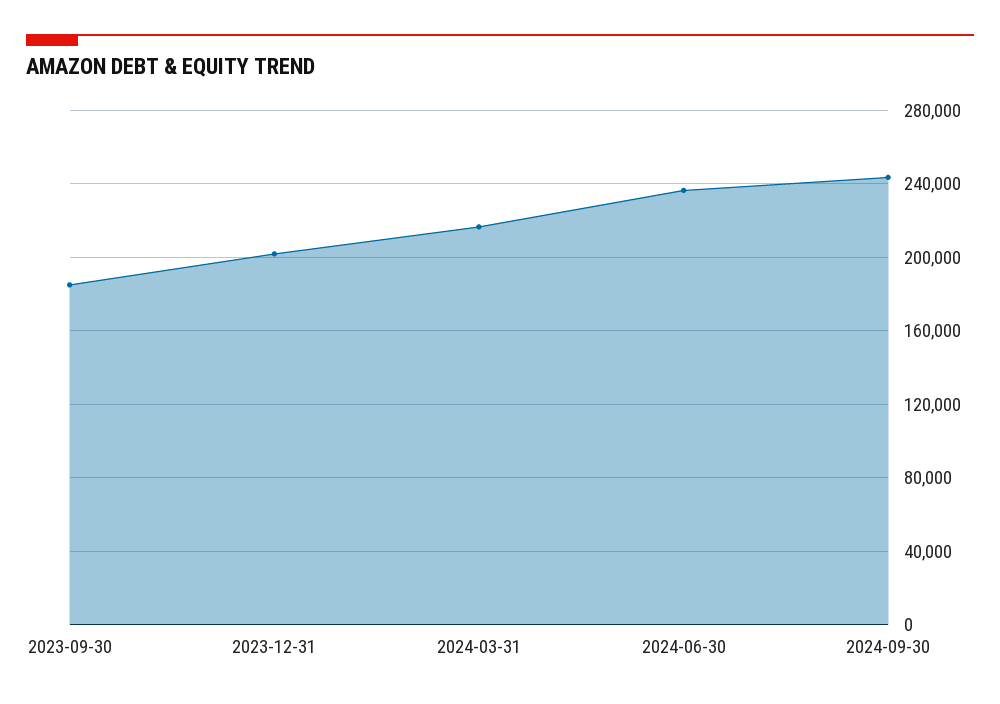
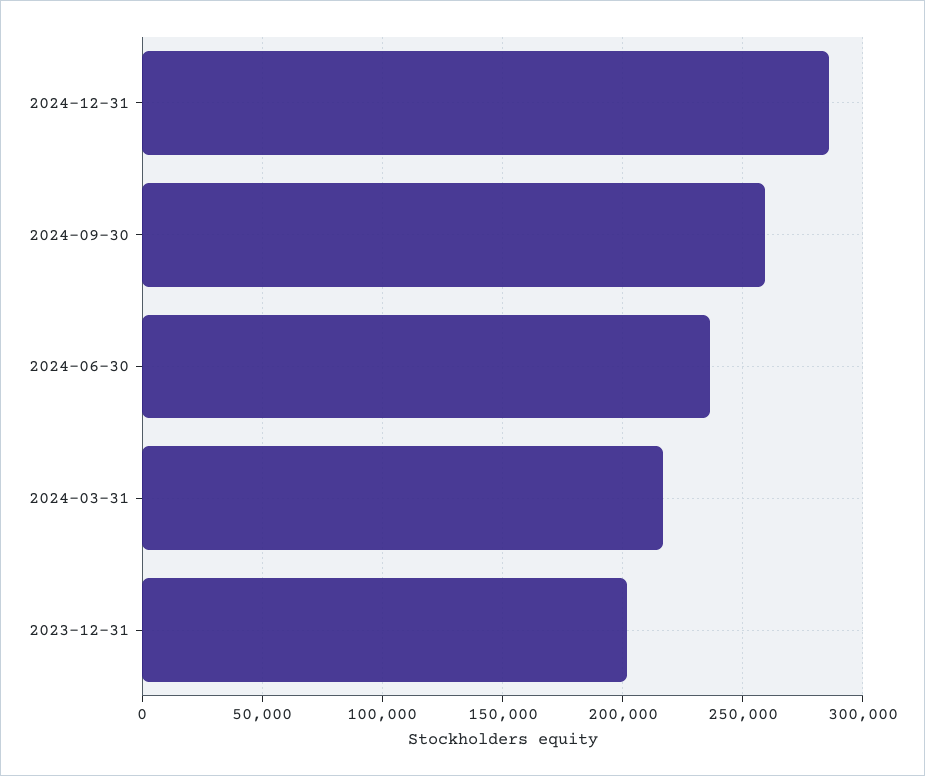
2023-09-30: 185000 -> none
2024-09-30: 245000 -> 260000
2024-12-31: none -> 285000

